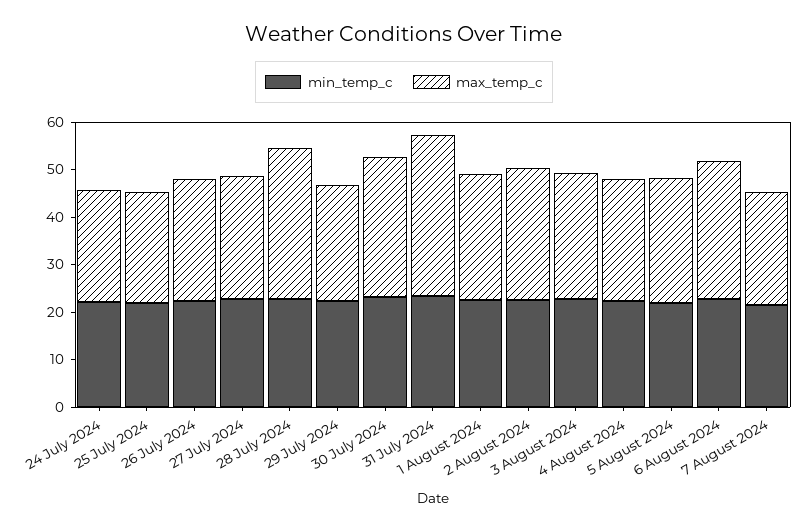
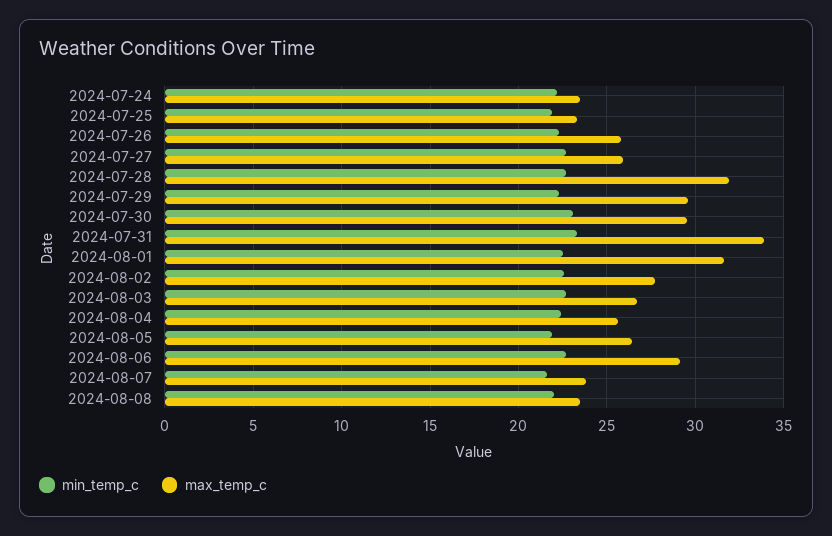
max_temp_c, 29 July 2024: 24 -> 29.5
max_temp_c, 1 August 2024: 26 -> 31.5
min_temp_c, 2024-08-08: none -> 22
max_temp_c, 2024-08-08: none -> 23.5

